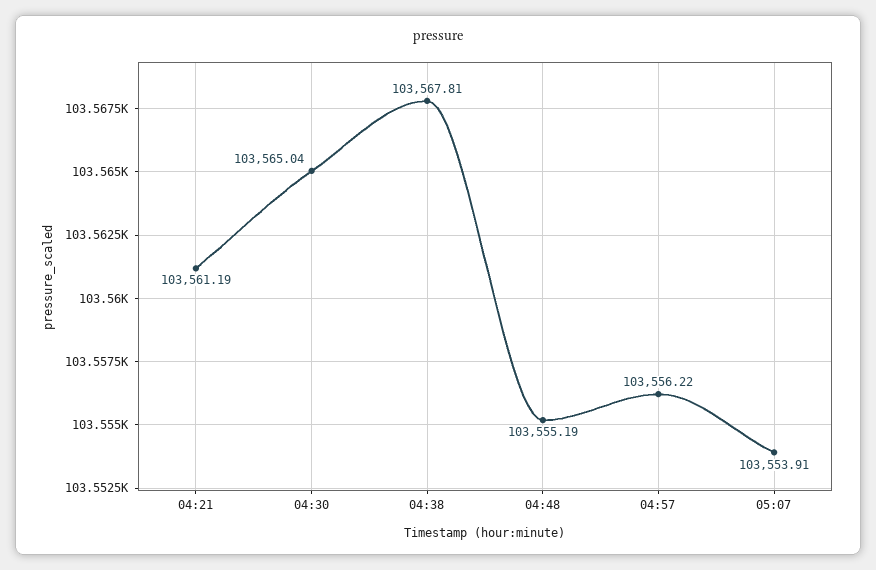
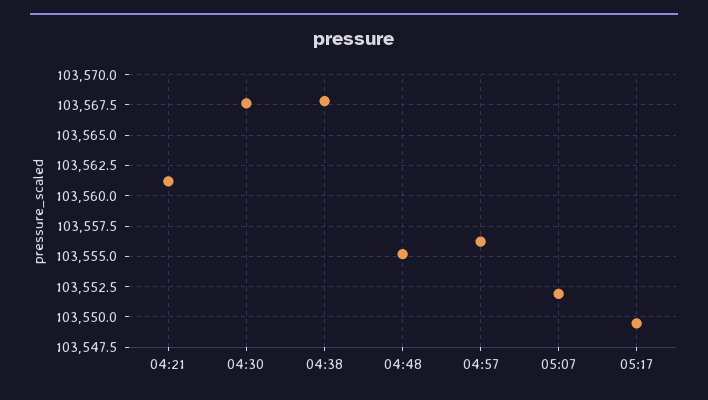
04:30: 103565.04 -> 103567.5
05:07: 103553.91 -> 103552
05:17: none -> 103549.5

